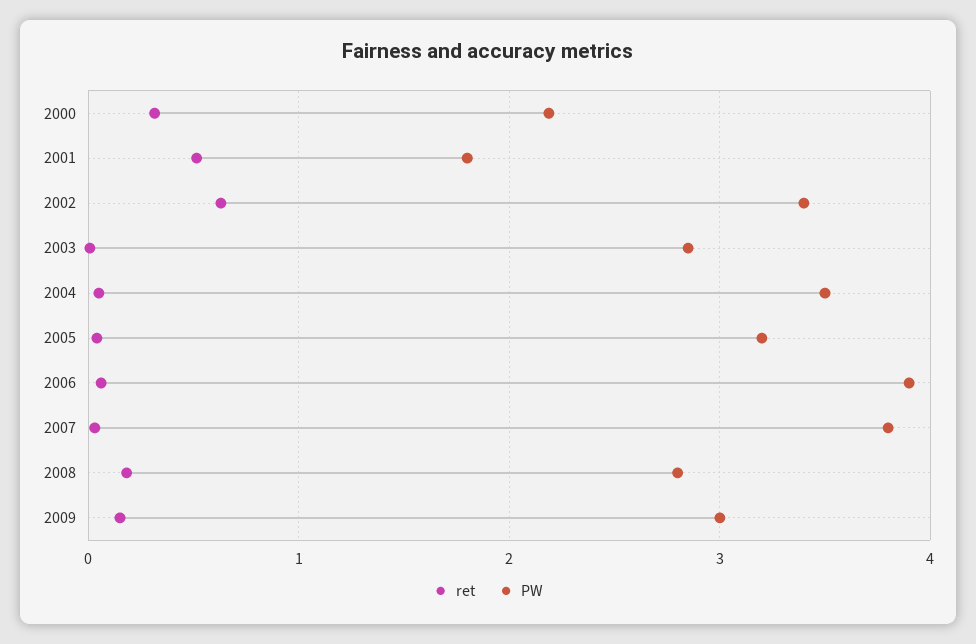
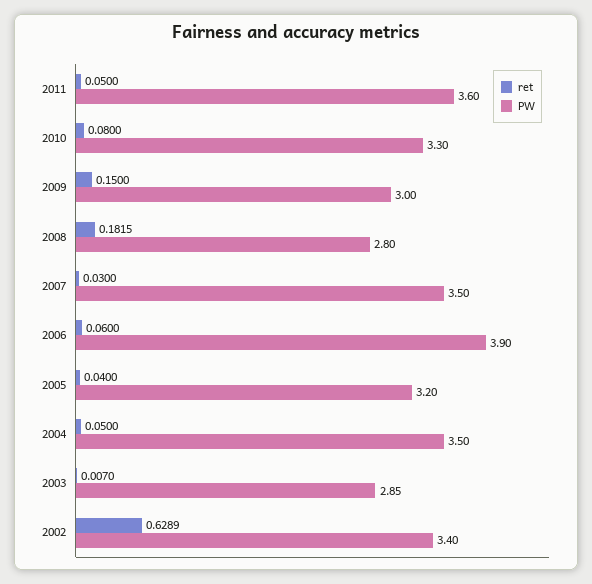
ret, 2000: 0.3 -> none
PW, 2000: 2.2 -> none
ret, 2001: 0.5 -> none
PW, 2001: 1.8 -> none
PW, 2007: 3.8 -> 3.5
ret, 2011: none -> 0.05
PW, 2011: none -> 3.6
ret, 2010: none -> 0.08
PW, 2010: none -> 3.3

